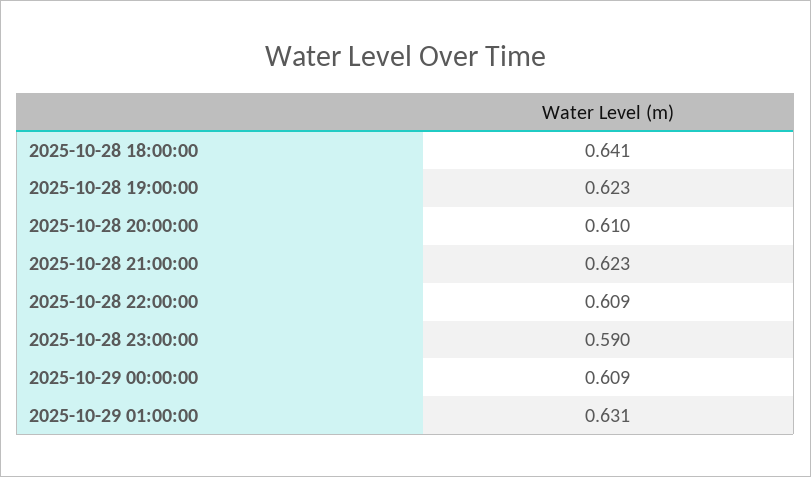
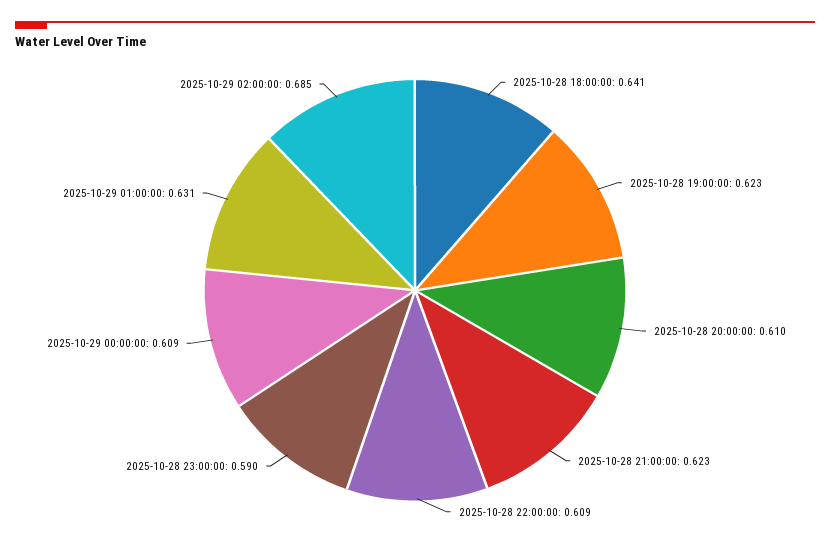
2025-10-29 02:00:00: none -> 0.685

